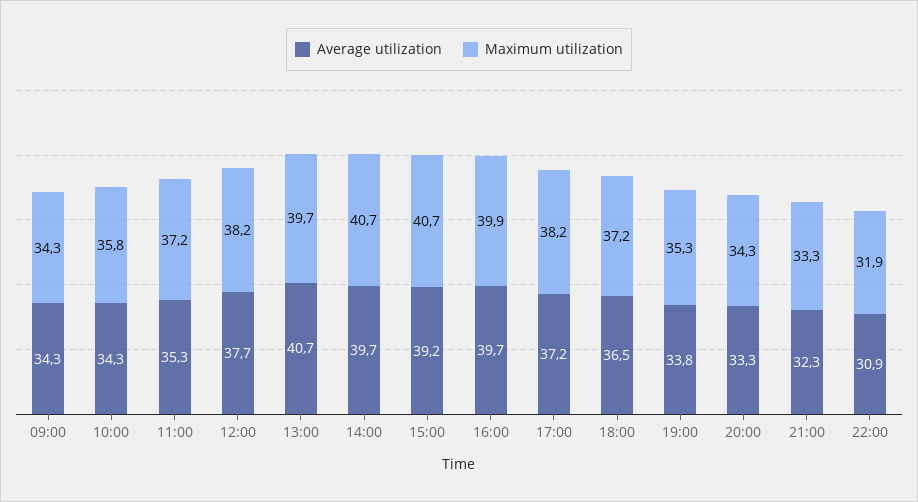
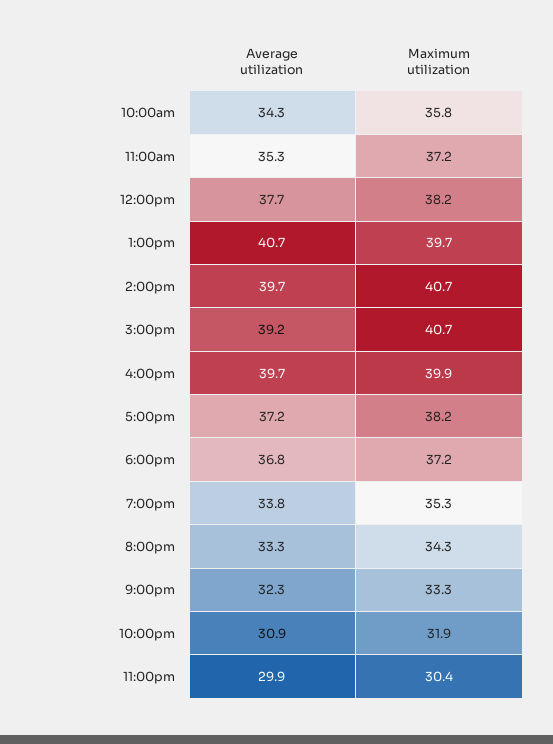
Average utilization, 09:00: 34.3 -> none
Maximum utilization, 09:00: 34.3 -> none
Average utilization, 18:00: 36.5 -> 36.8
Average utilization, 11:00pm: none -> 29.9
Maximum utilization, 11:00pm: none -> 30.4

